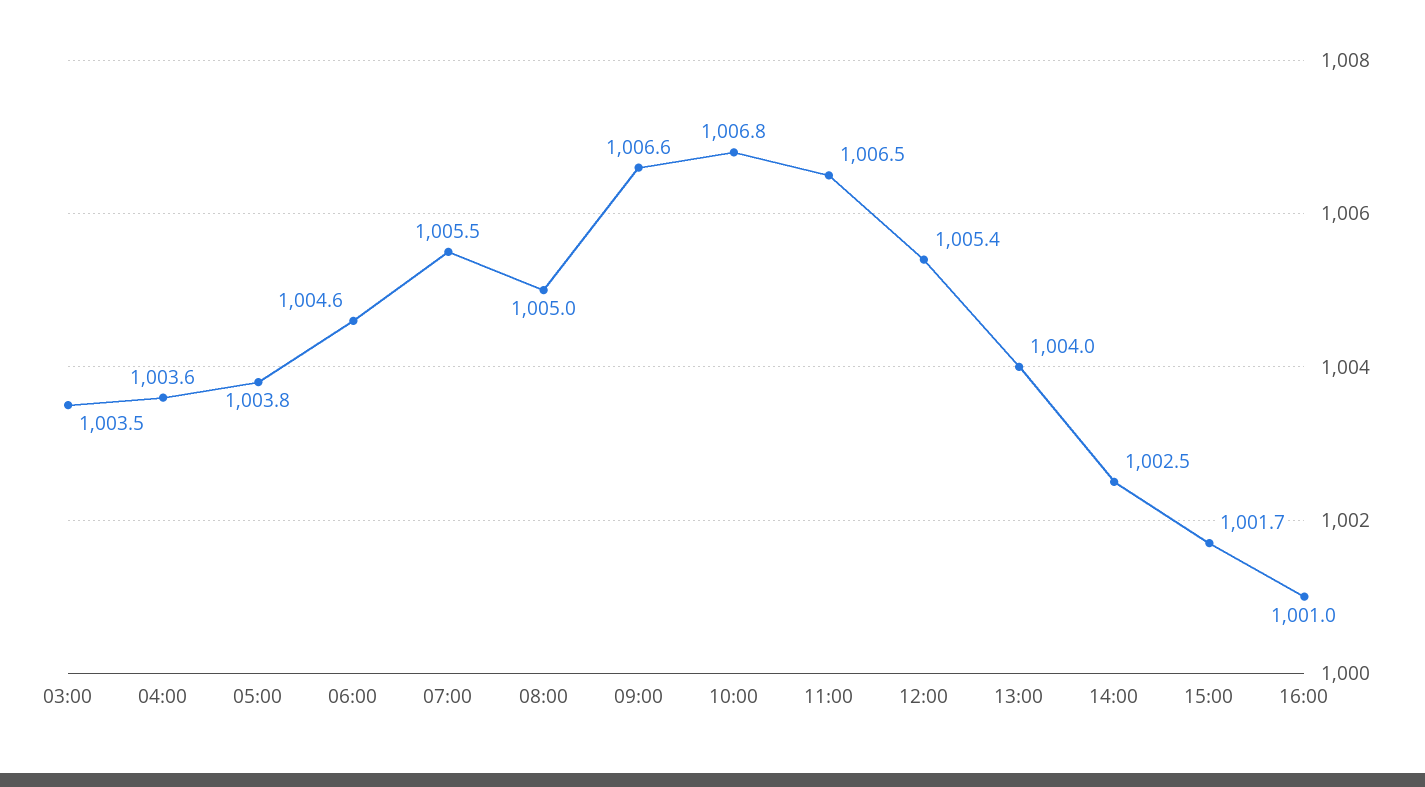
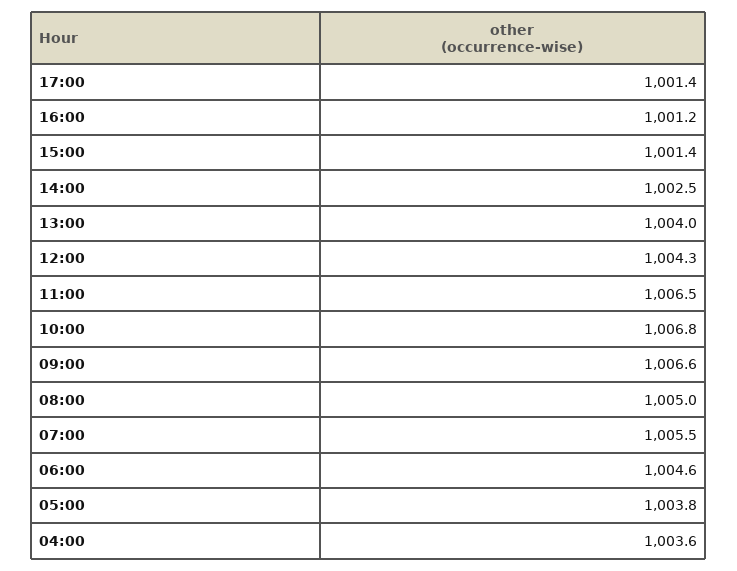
03:00: 1003.5 -> none
12:00: 1005.4 -> 1004.3
15:00: 1001.7 -> 1001.4
16:00: 1001 -> 1001.2
17:00: none -> 1001.4

